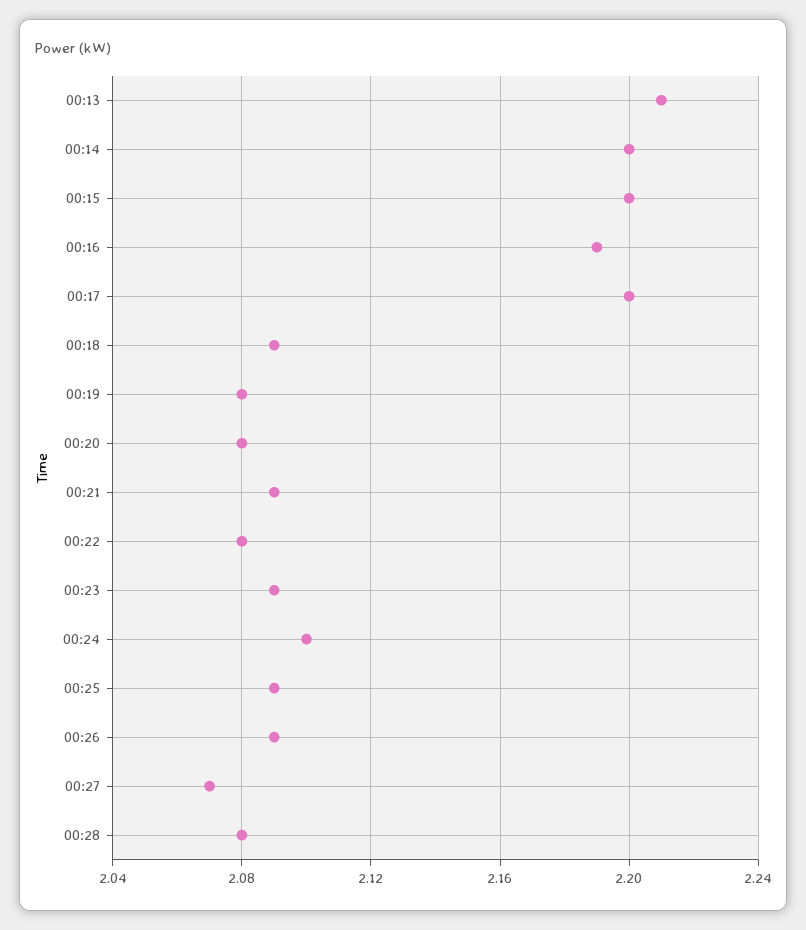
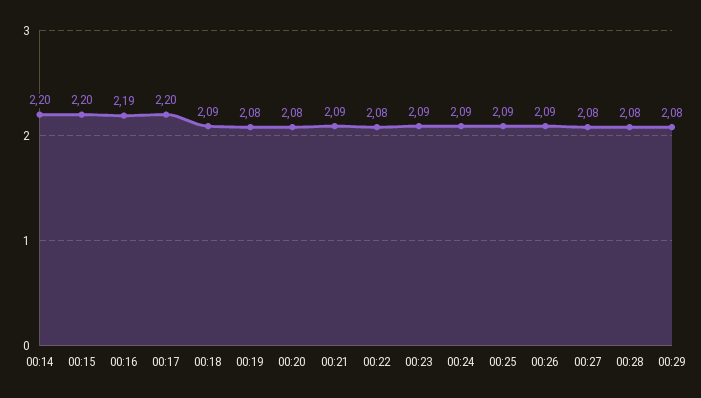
00:13: 2.21 -> none
00:24: 2.1 -> 2.09
00:27: 2.07 -> 2.08
00:29: none -> 2.08

